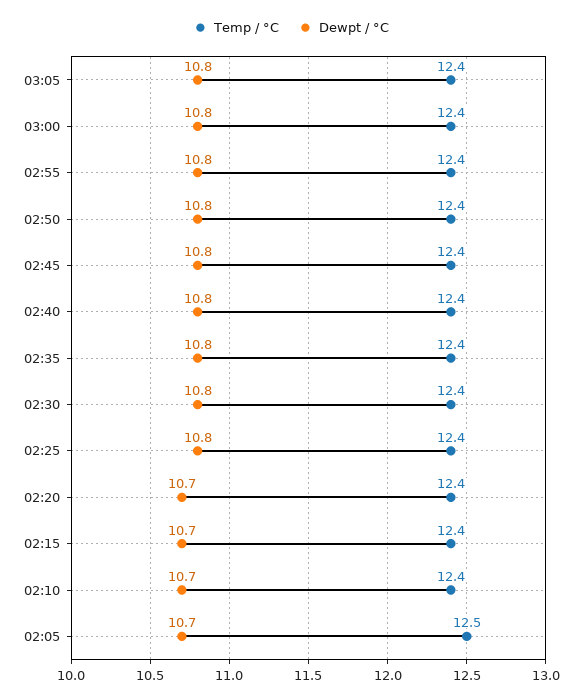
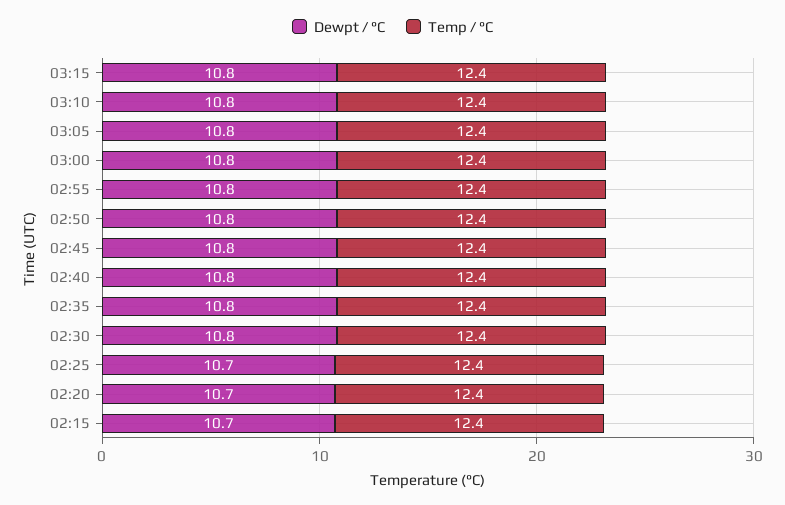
Dewpt / °C, 02:25: 10.8 -> 10.7
Temp / °C, 02:10: 12.4 -> none
Dewpt / °C, 02:10: 10.7 -> none
Temp / °C, 02:05: 12.5 -> none
Dewpt / °C, 02:05: 10.7 -> none
Dewpt / °C, 03:15: none -> 10.8
Temp / °C, 03:15: none -> 12.4
Dewpt / °C, 03:10: none -> 10.8
Temp / °C, 03:10: none -> 12.4

